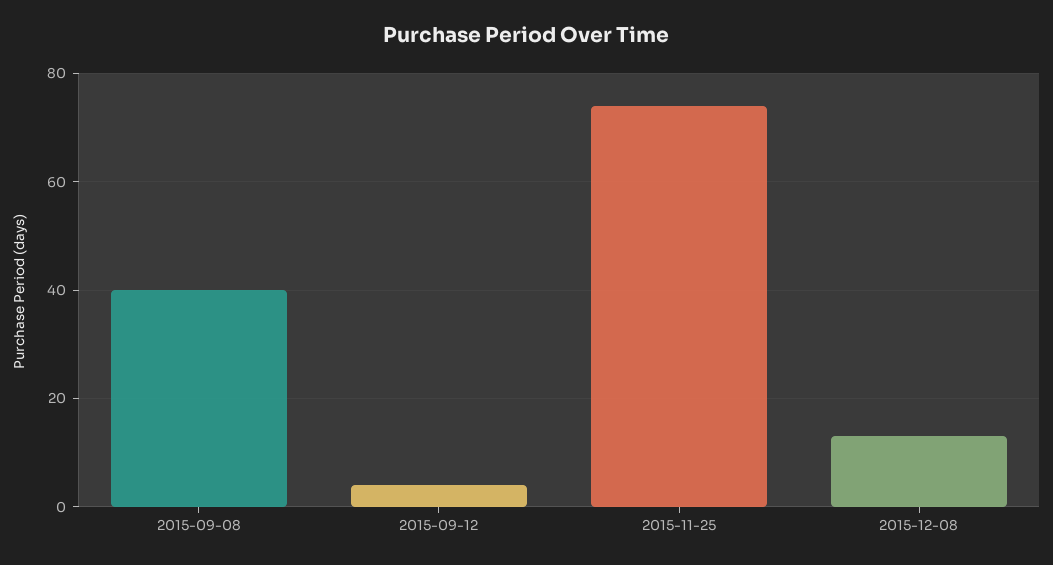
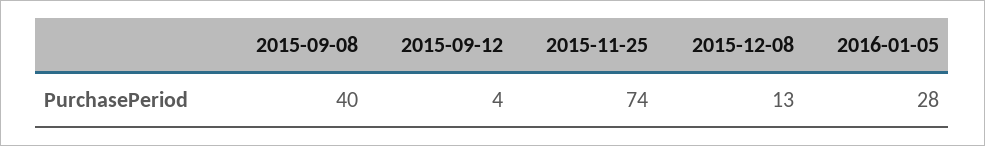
2016-01-05: none -> 28

